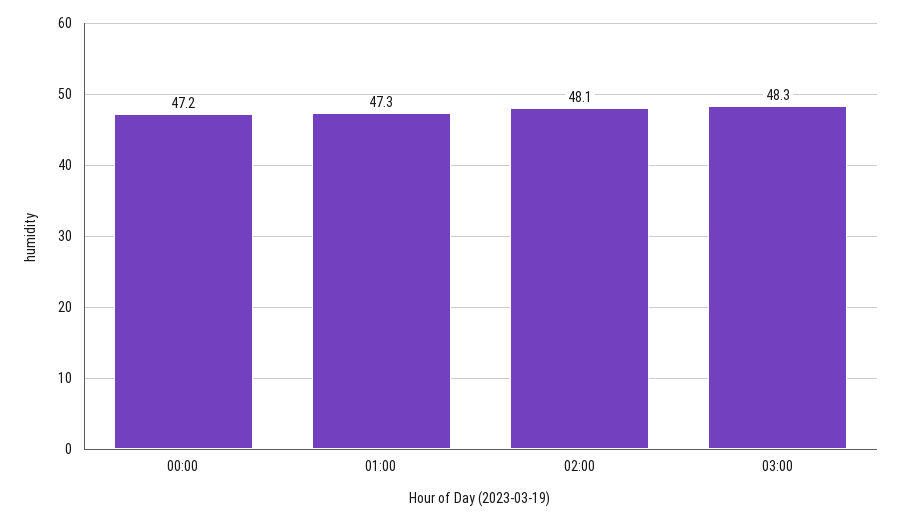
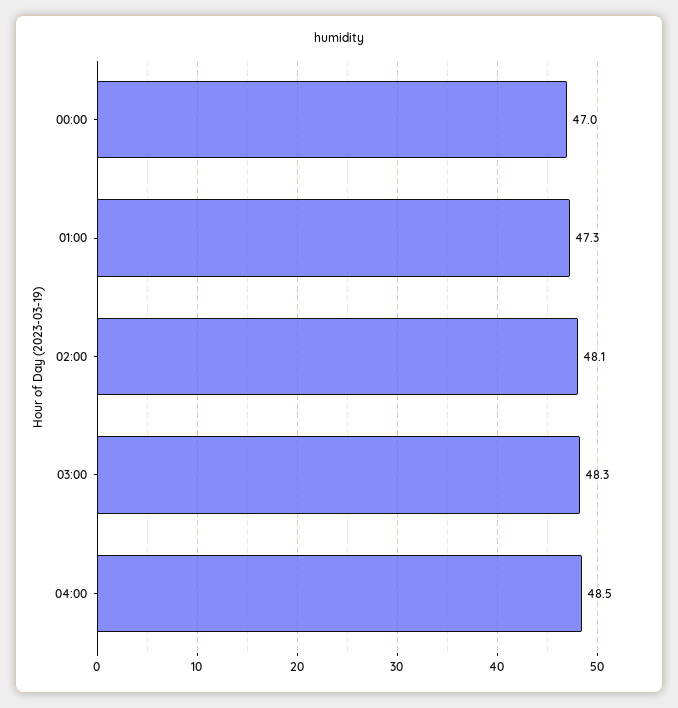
00:00: 47.2 -> 47
04:00: none -> 48.5

